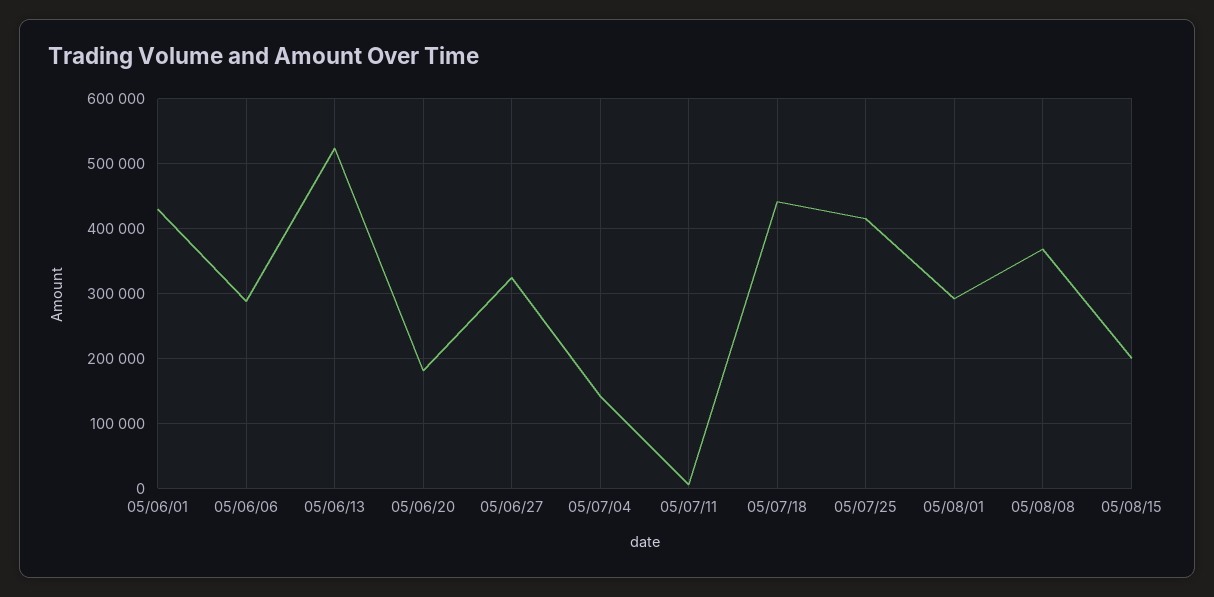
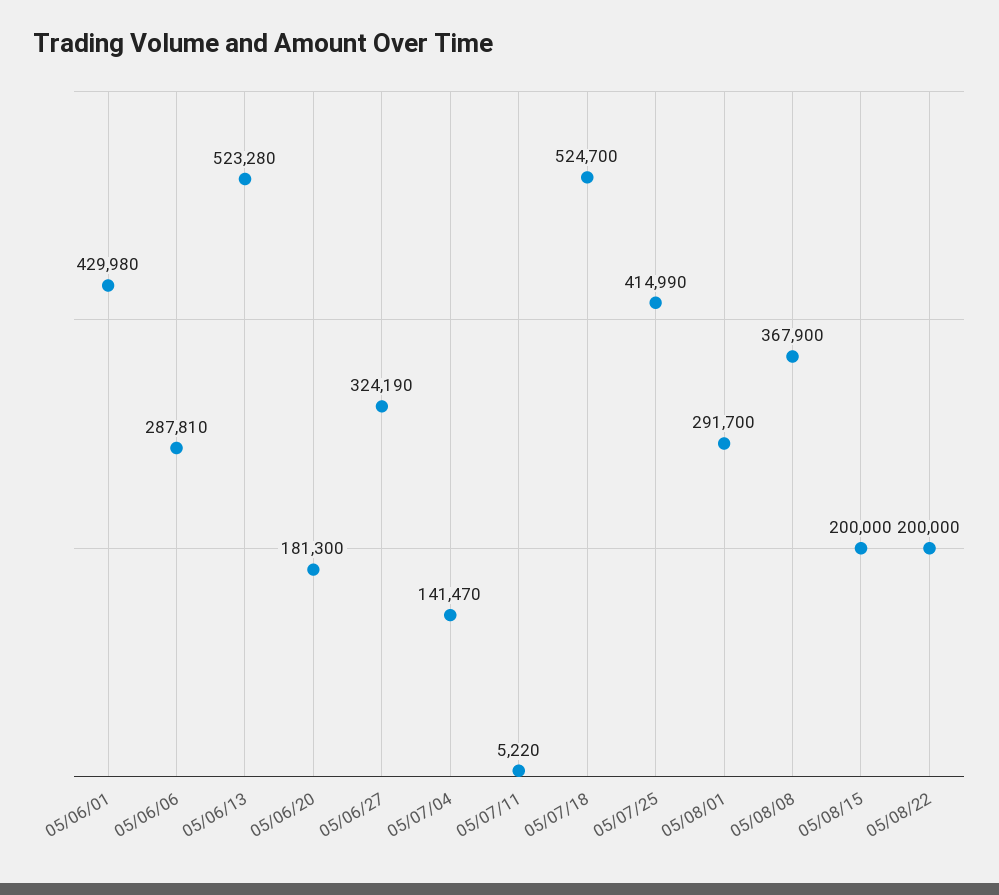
05/07/18: 440000 -> 524700
05/08/22: none -> 200000

